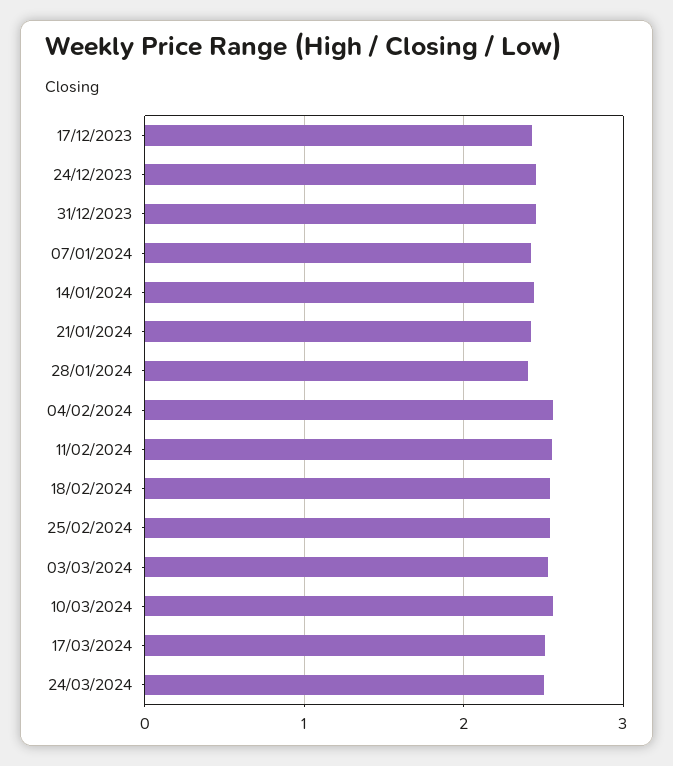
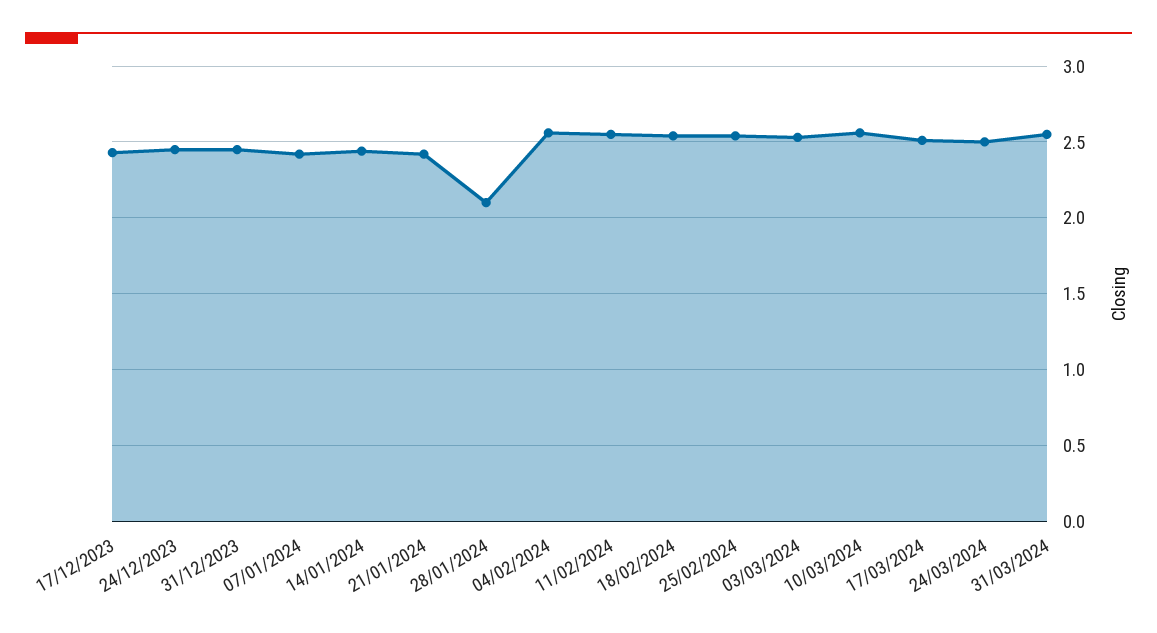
28/01/2024: 2.4 -> 2.1
31/03/2024: none -> 2.55

